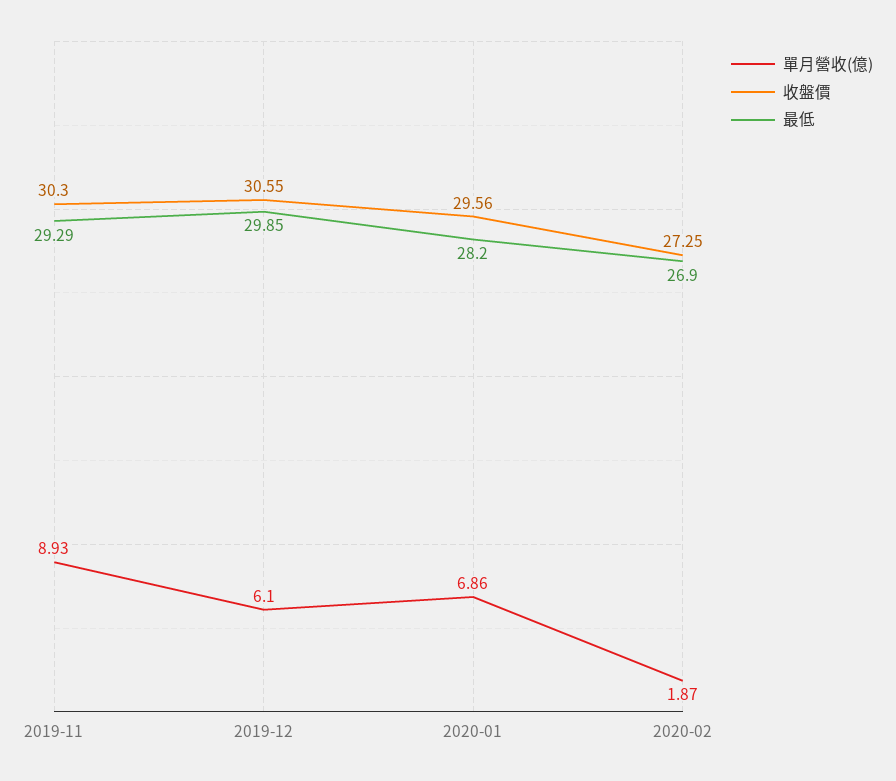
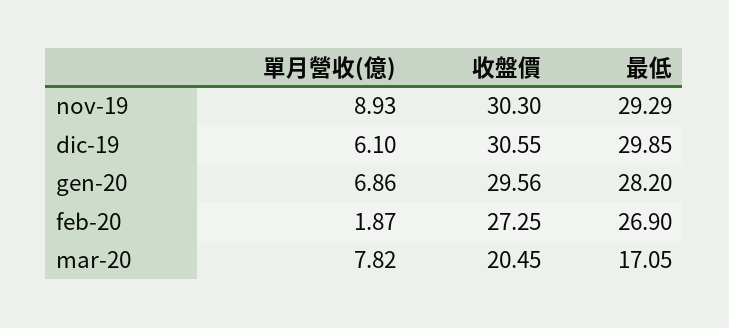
單月營收(億), mar-20: none -> 7.82
收盤價, mar-20: none -> 20.45
最低, mar-20: none -> 17.05

